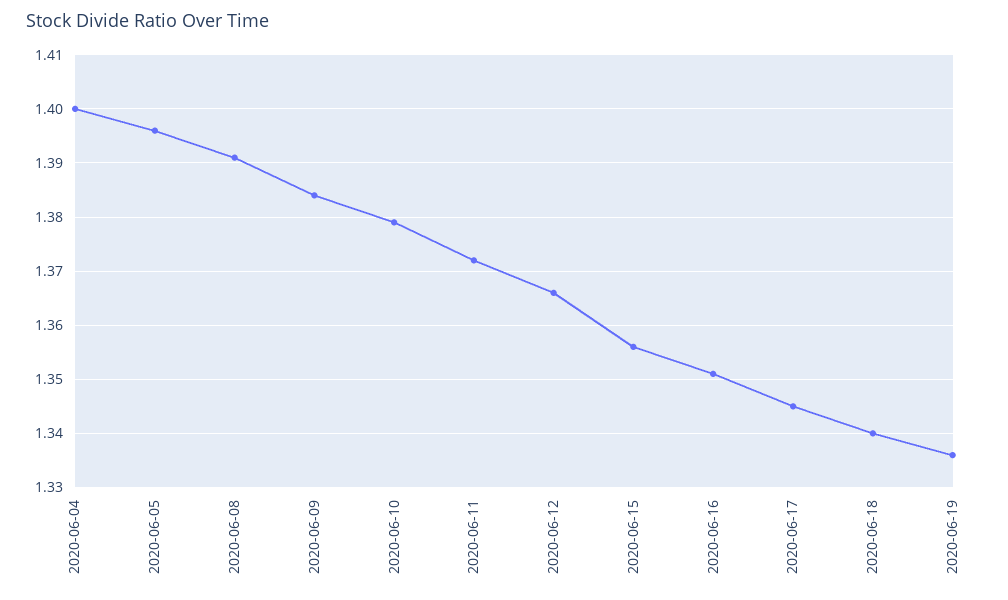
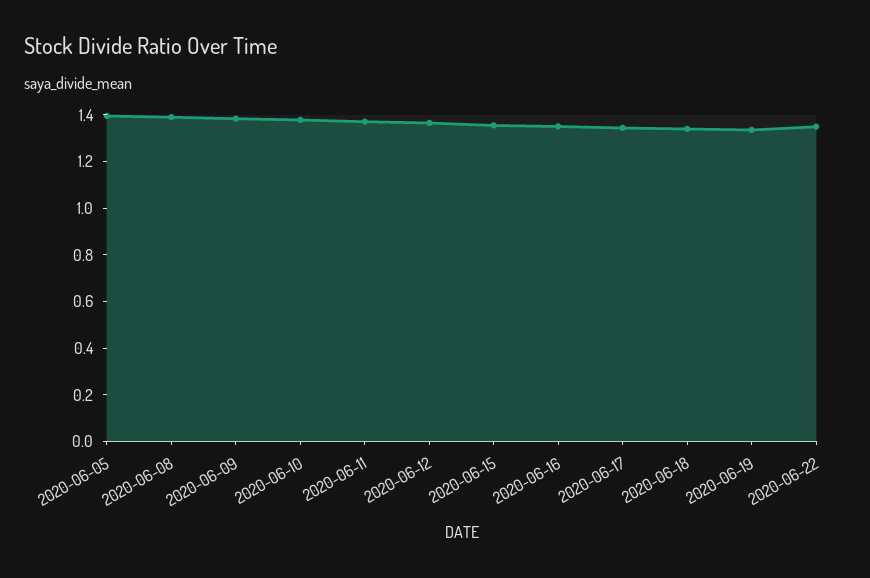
2020-06-04: 1.4 -> none
2020-06-22: none -> 1.35

